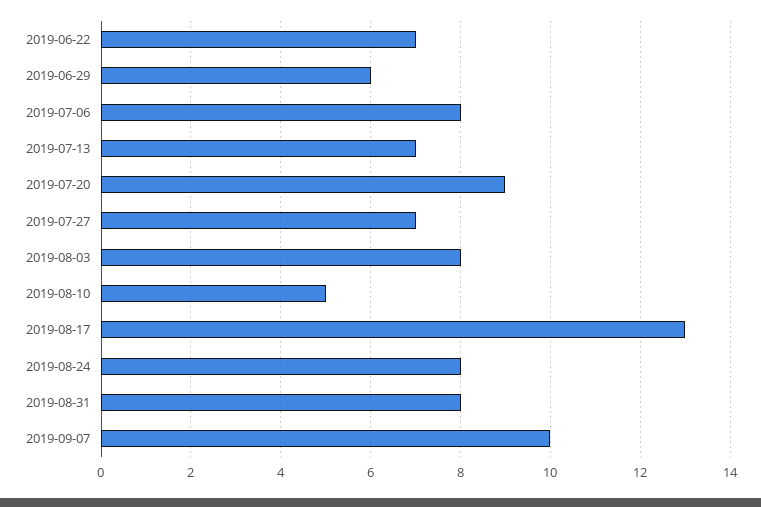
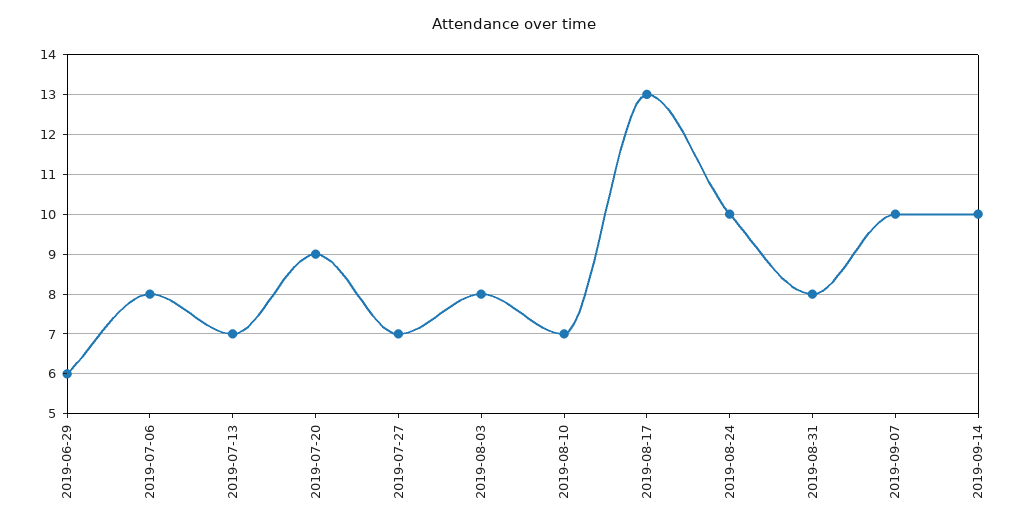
2019-06-22: 7 -> none
2019-08-10: 5 -> 7
2019-08-24: 8 -> 10
2019-09-14: none -> 10

